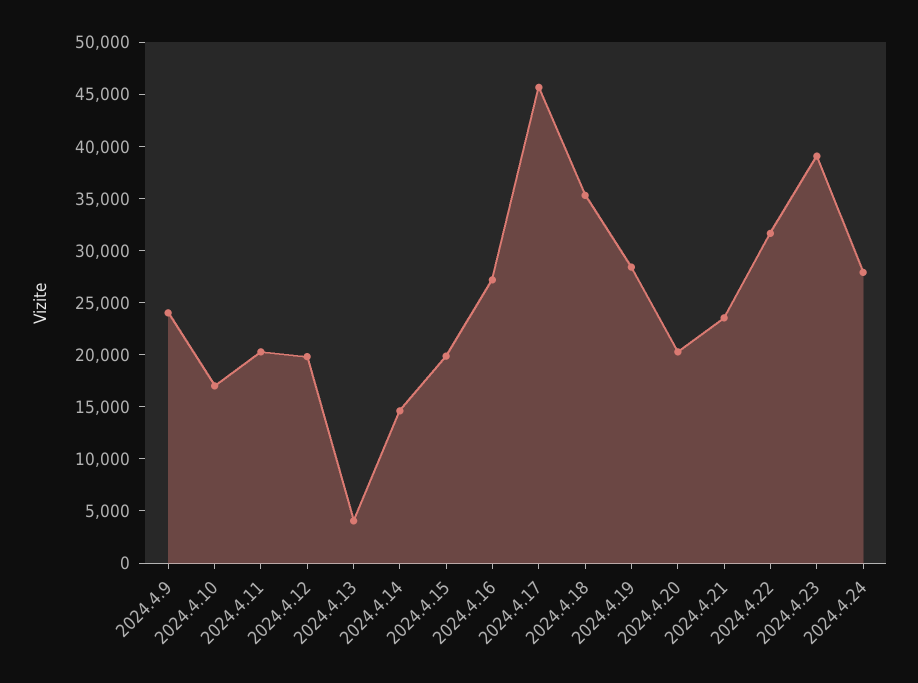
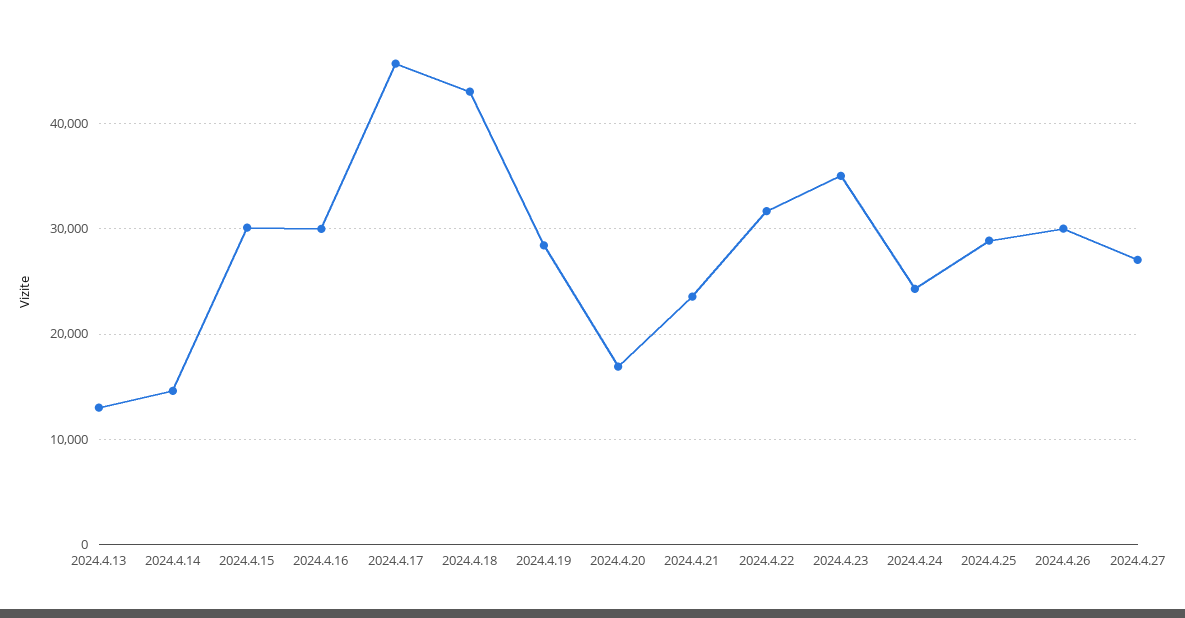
2024.4.9: 24000 -> none
2024.4.10: 17000 -> none
2024.4.11: 20000 -> none
2024.4.12: 20000 -> none
2024.4.13: 4000 -> 13000
2024.4.15: 20000 -> 30000
2024.4.16: 27000 -> 30000
2024.4.18: 35000 -> 43000
2024.4.20: 20000 -> 17000
2024.4.23: 39000 -> 35000
2024.4.24: 28000 -> 24000
2024.4.25: none -> 29000
2024.4.26: none -> 30000
2024.4.27: none -> 27000

